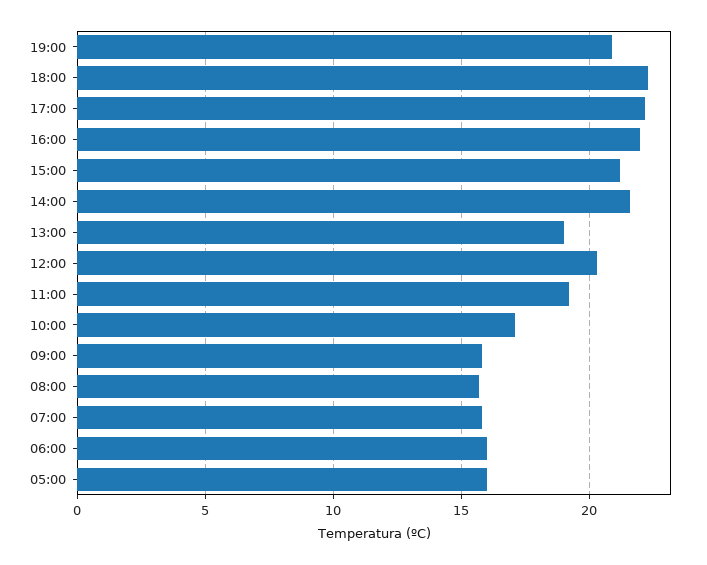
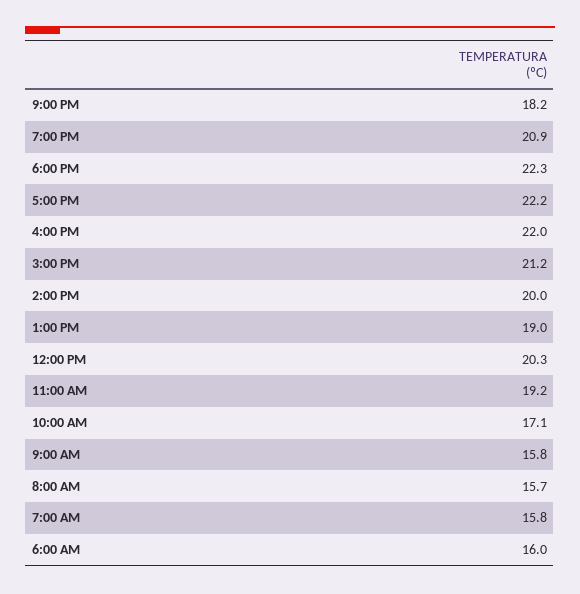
14:00: 21.5 -> 20
05:00: 16 -> none
9:00 PM: none -> 18.2

